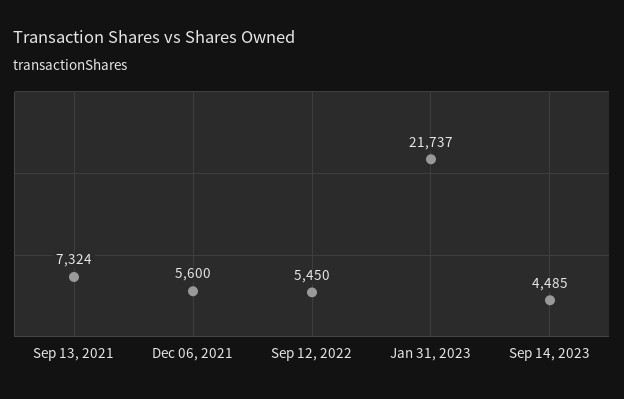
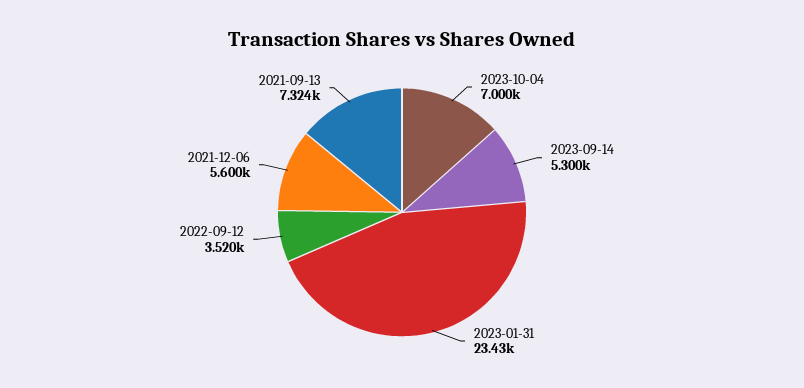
Sep 12, 2022: 5450 -> 3520
Jan 31, 2023: 21737 -> 23430
Sep 14, 2023: 4485 -> 5300
2023-10-04: none -> 7000

